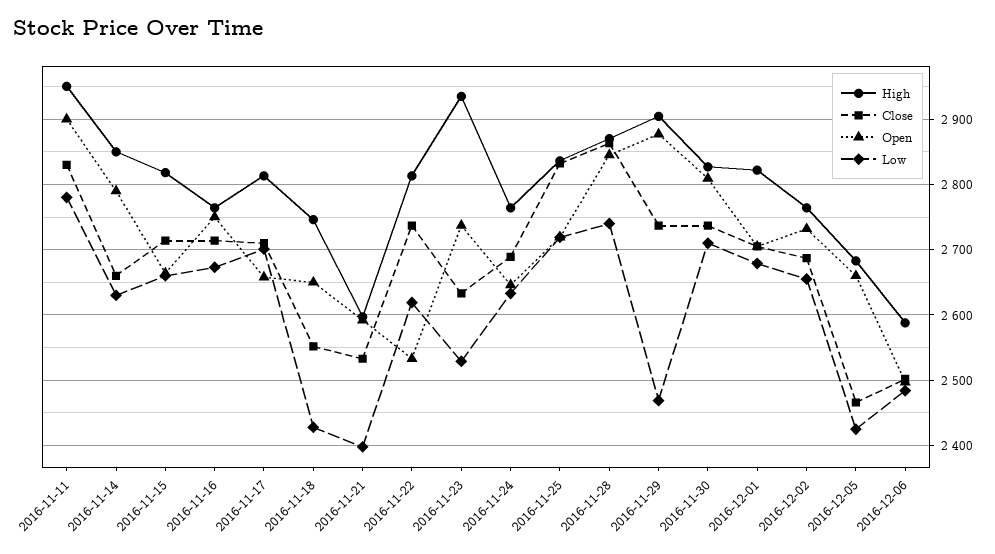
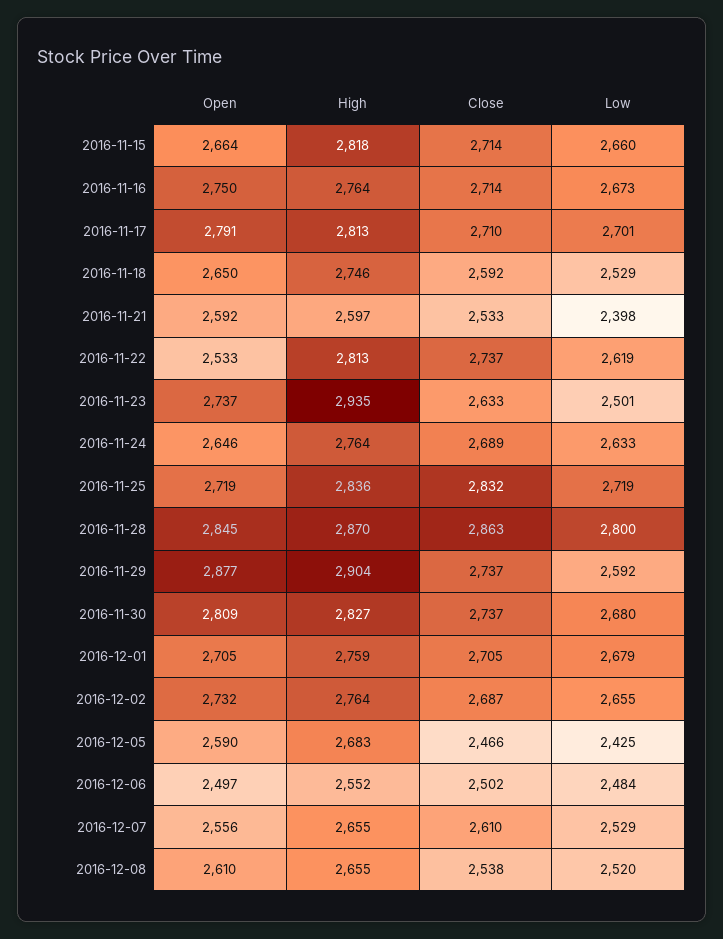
High, 2016-11-11: 2950 -> none
Close, 2016-11-11: 2830 -> none
Open, 2016-11-11: 2900 -> none
Low, 2016-11-11: 2780 -> none
High, 2016-11-14: 2850 -> none
Close, 2016-11-14: 2660 -> none
Open, 2016-11-14: 2790 -> none
Low, 2016-11-14: 2630 -> none
Open, 2016-11-17: 2660 -> 2791
Close, 2016-11-18: 2550 -> 2592
Low, 2016-11-18: 2430 -> 2529
Low, 2016-11-23: 2530 -> 2501
Low, 2016-11-28: 2740 -> 2800
Low, 2016-11-29: 2470 -> 2592
Low, 2016-11-30: 2710 -> 2680
High, 2016-12-01: 2820 -> 2759
Open, 2016-12-05: 2660 -> 2590
High, 2016-12-06: 2590 -> 2552
Open, 2016-12-07: none -> 2556
High, 2016-12-07: none -> 2655
Close, 2016-12-07: none -> 2610
Low, 2016-12-07: none -> 2529
Open, 2016-12-08: none -> 2610
High, 2016-12-08: none -> 2655
Close, 2016-12-08: none -> 2538
Low, 2016-12-08: none -> 2520

